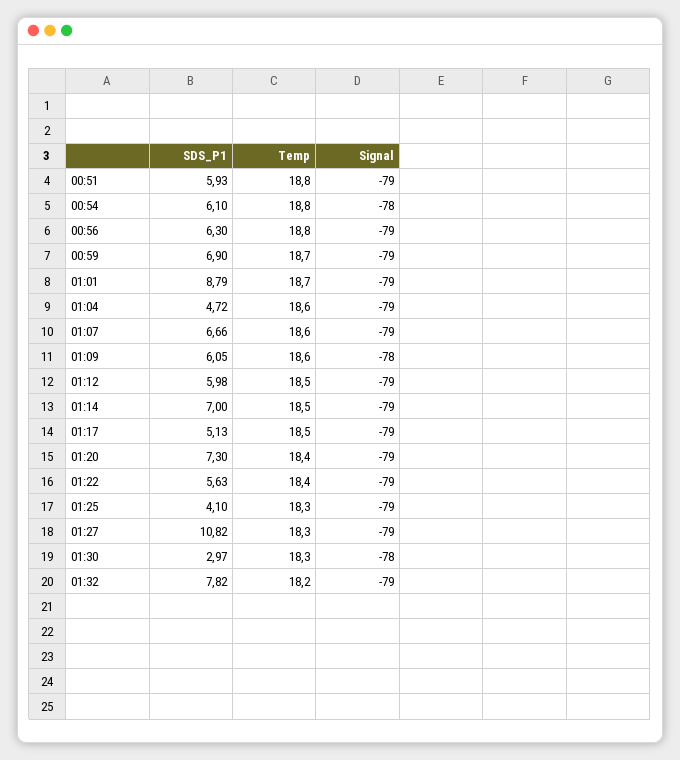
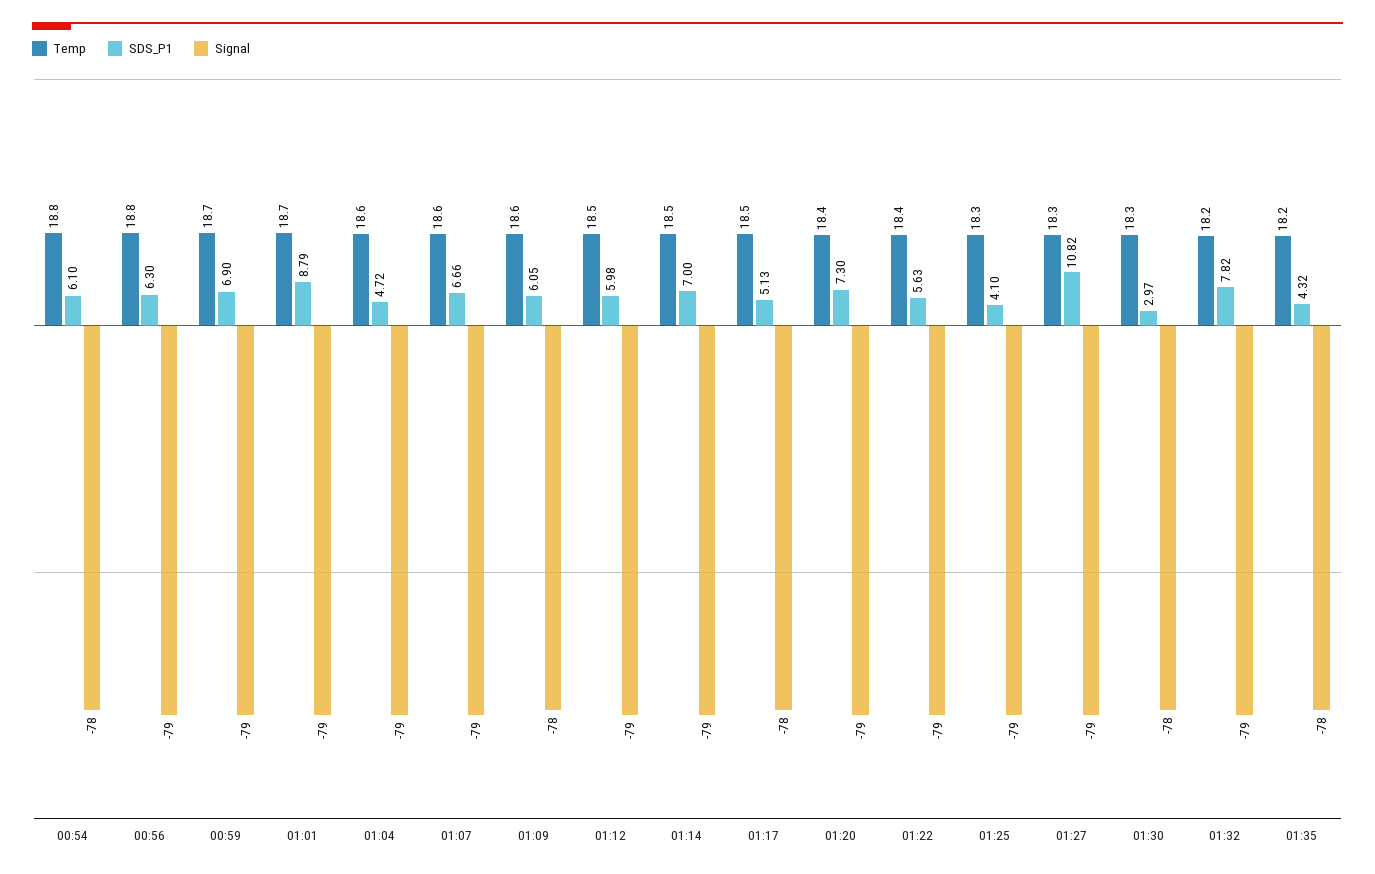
SDS_P1, 00:51: 5.93 -> none
Temp, 00:51: 18.8 -> none
Signal, 00:51: -79 -> none
Signal, 01:17: -79 -> -78
Temp, 01:35: none -> 18.2
SDS_P1, 01:35: none -> 4.32
Signal, 01:35: none -> -78

